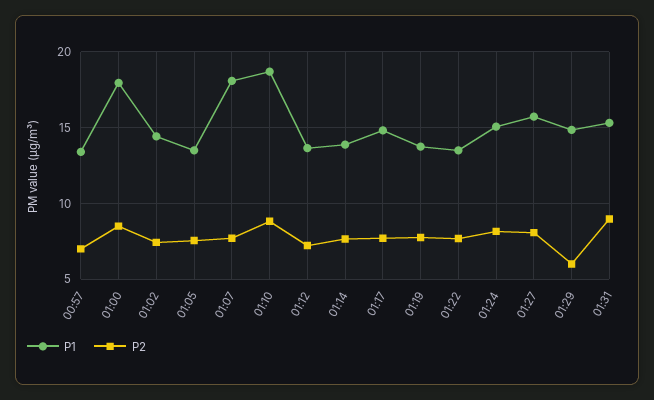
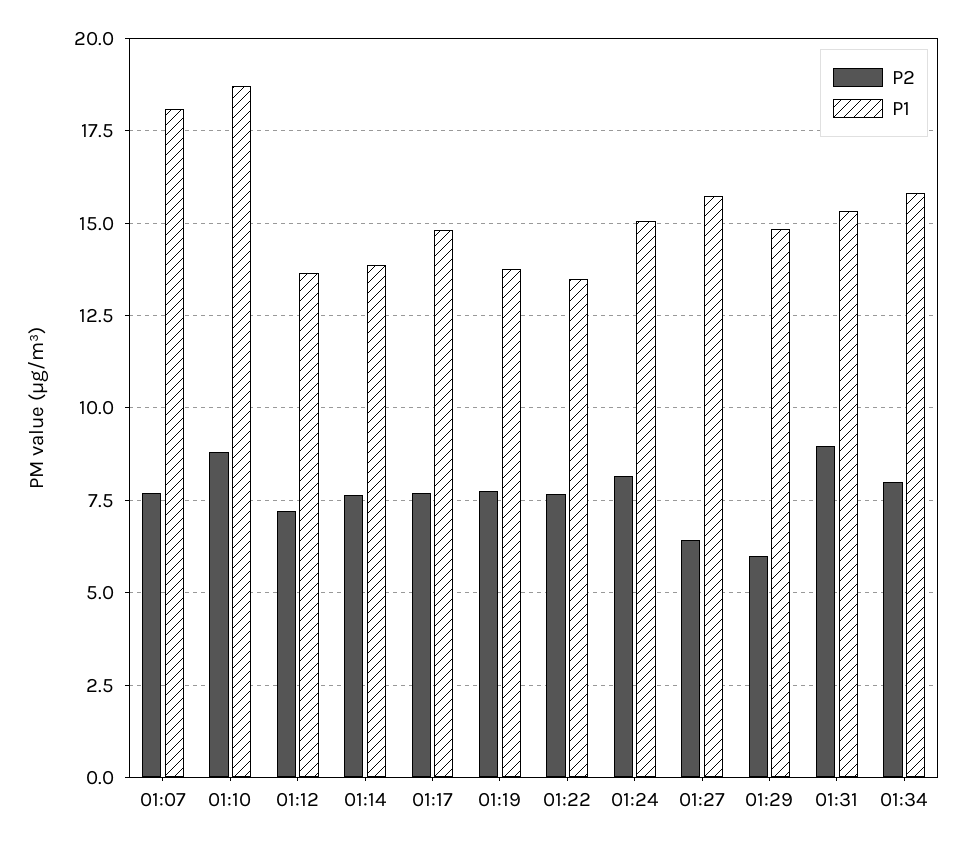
P1, 00:57: 13.5 -> none
P2, 00:57: 7 -> none
P1, 01:00: 18 -> none
P2, 01:00: 8.5 -> none
P1, 01:02: 14.5 -> none
P2, 01:02: 7.5 -> none
P1, 01:05: 13.5 -> none
P2, 01:05: 7.5 -> none
P2, 01:27: 8 -> 6.5
P2, 01:34: none -> 8
P1, 01:34: none -> 15.75

